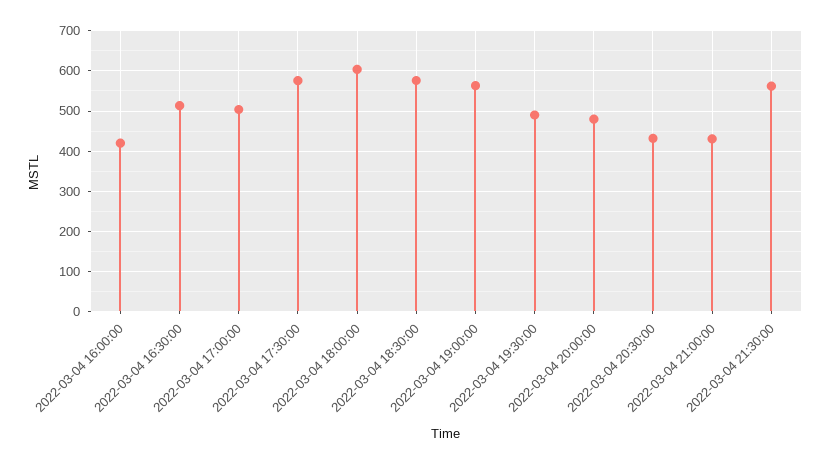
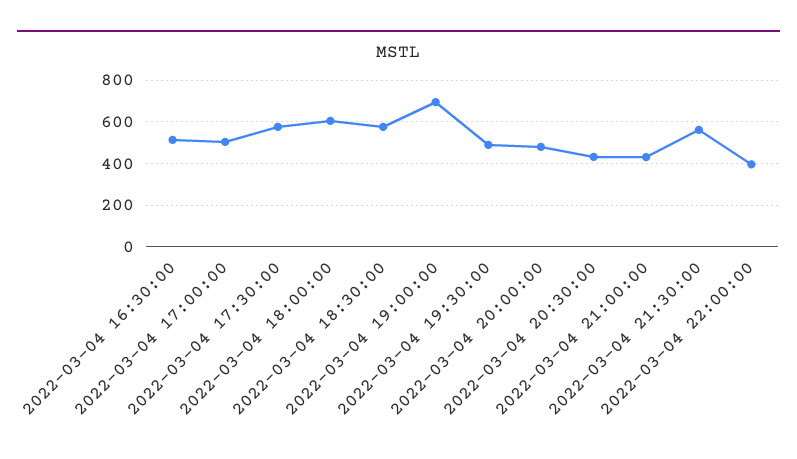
2022-03-04 16:00:00: 420 -> none
2022-03-04 19:00:00: 560 -> 700
2022-03-04 22:00:00: none -> 400

